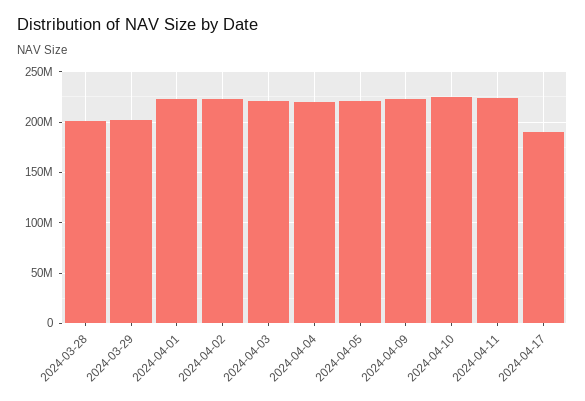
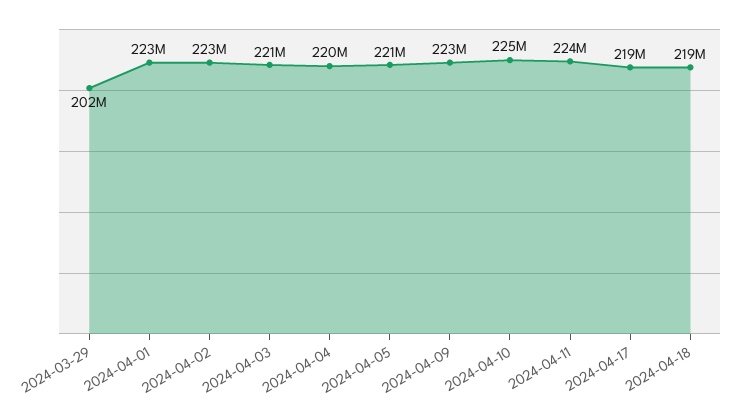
2024-03-28: 200000000 -> none
2024-04-17: 190000000 -> 219000000
2024-04-18: none -> 219000000

